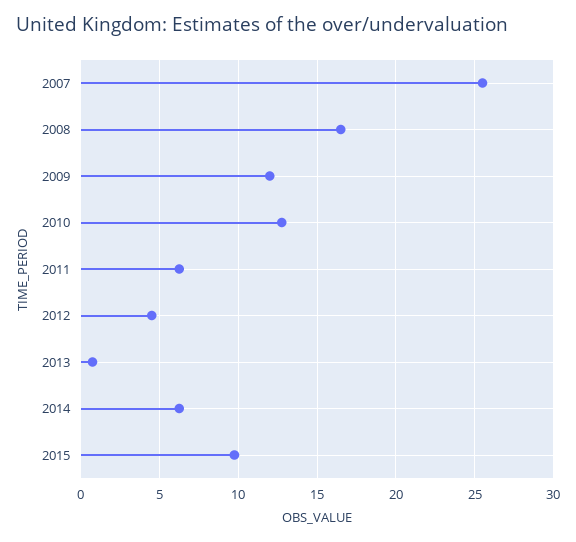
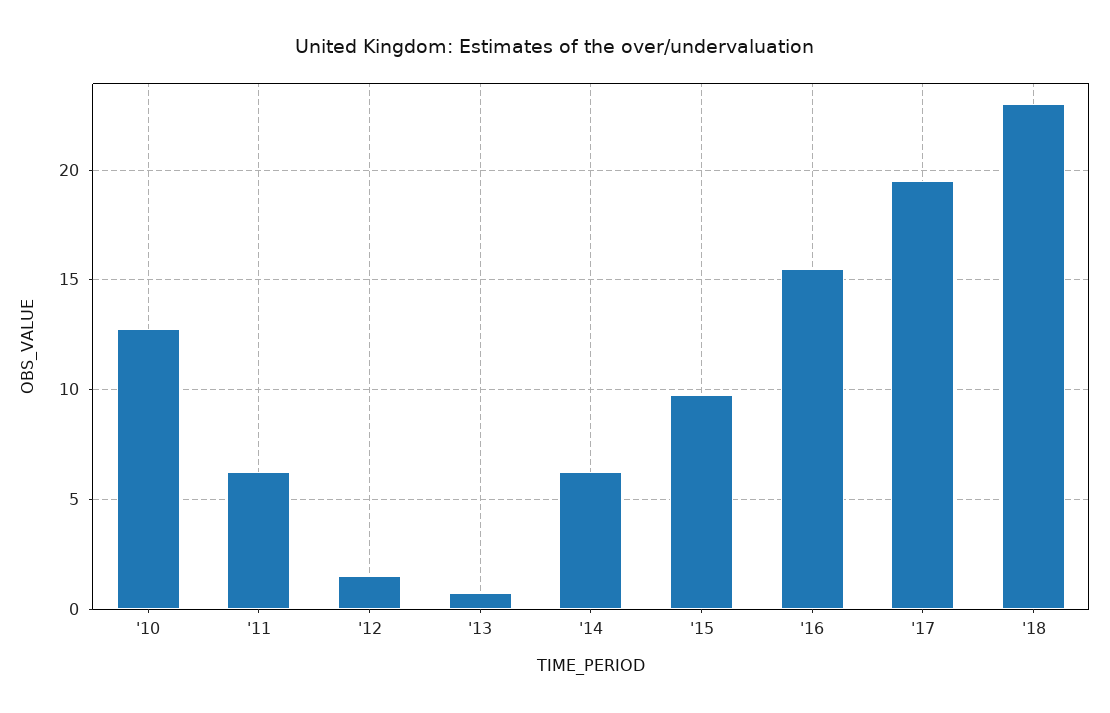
2007: 25.5 -> none
2008: 16.5 -> none
2009: 12 -> none
2012: 4.5 -> 1.5
'16: none -> 15.5
'17: none -> 19.5
'18: none -> 23

